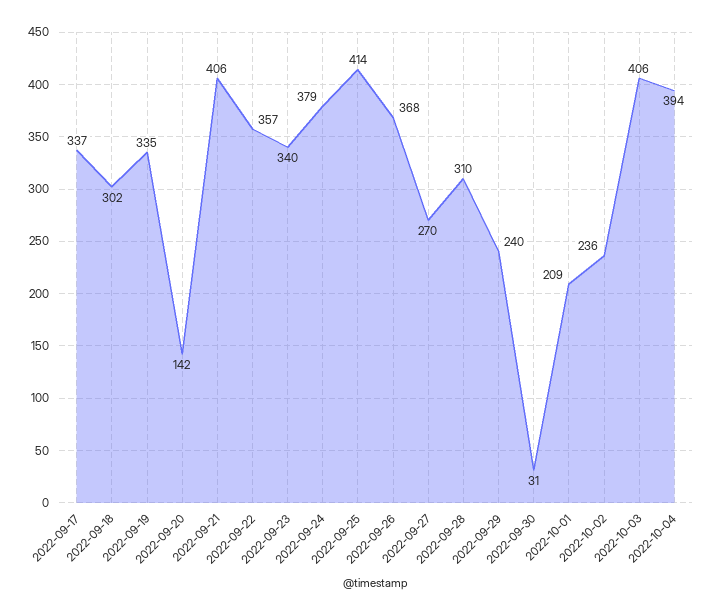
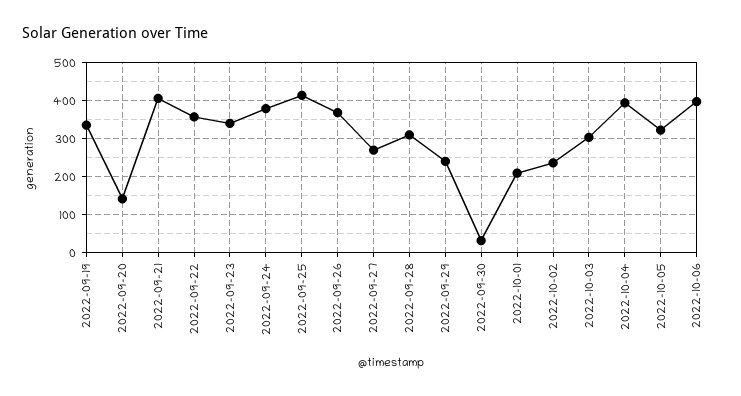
2022-09-17: 337 -> none
2022-09-18: 302 -> none
2022-10-03: 406 -> 300
2022-10-05: none -> 320
2022-10-06: none -> 400

